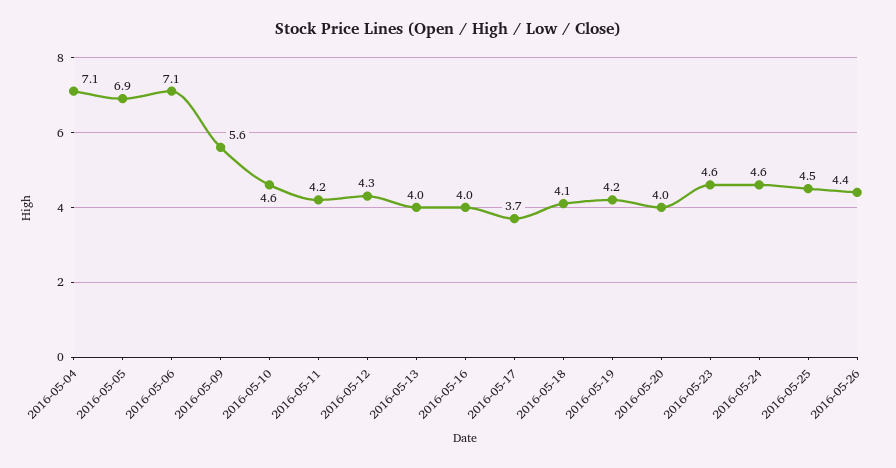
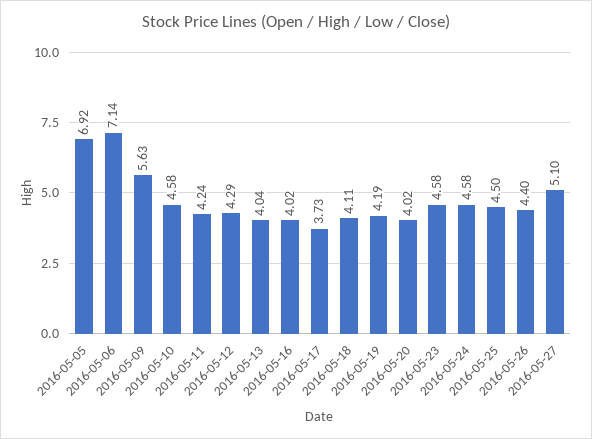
2016-05-04: 7.1 -> none
2016-05-27: none -> 5.1

